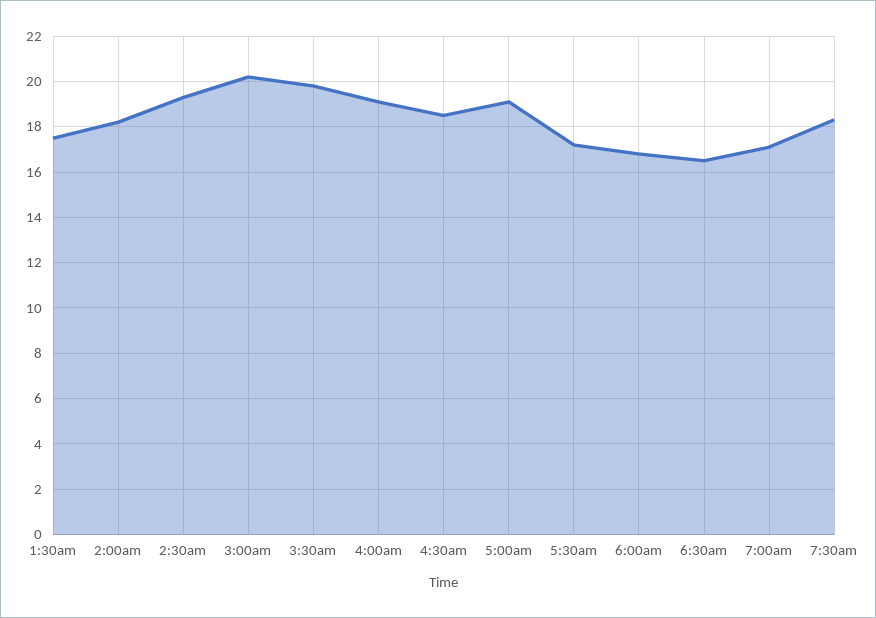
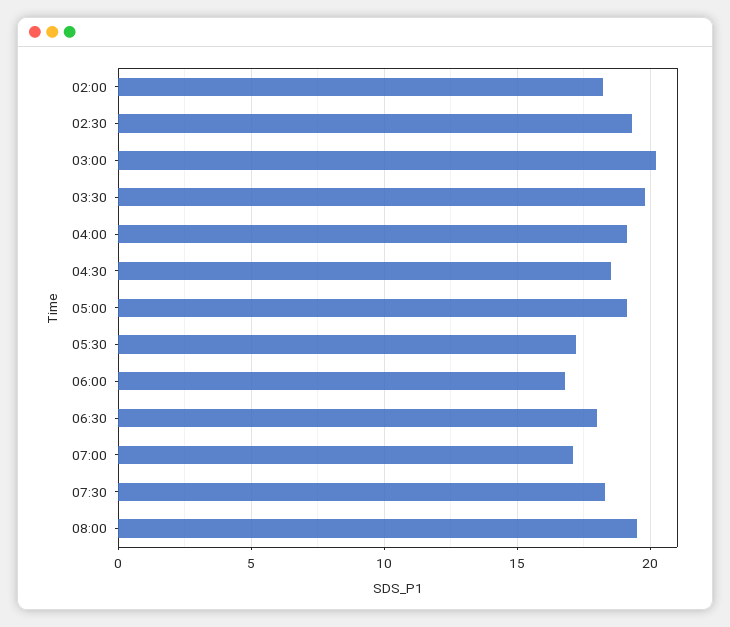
1:30am: 17.5 -> none
6:30am: 16.5 -> 18
08:00: none -> 19.5

